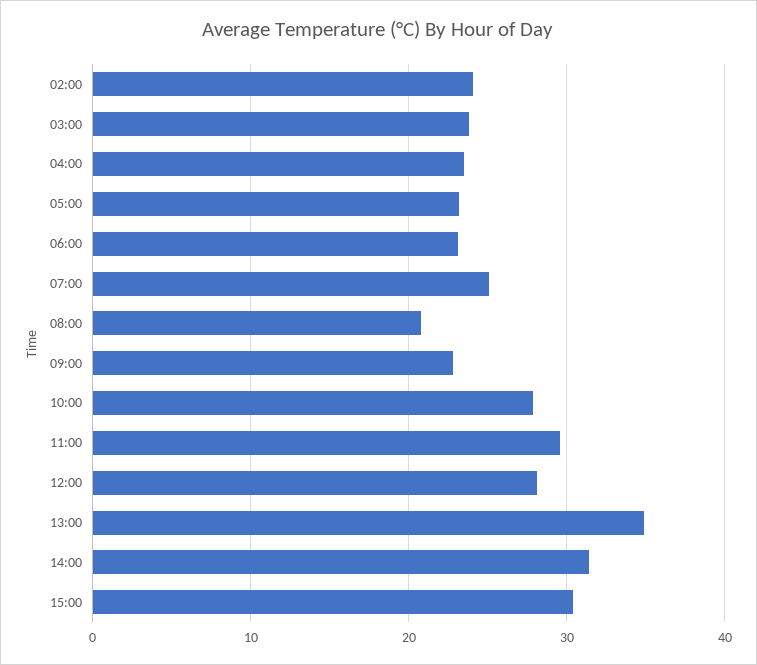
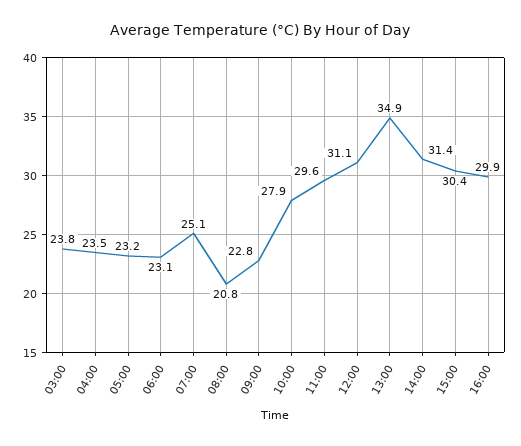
02:00: 24 -> none
12:00: 28 -> 31.1
16:00: none -> 29.9

